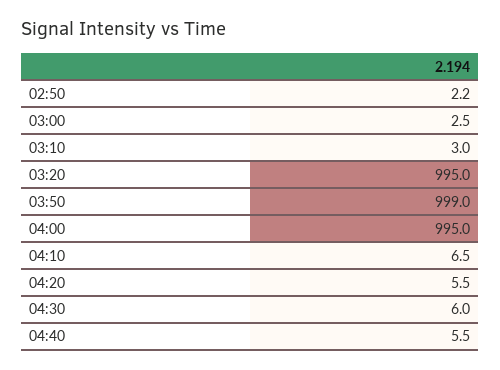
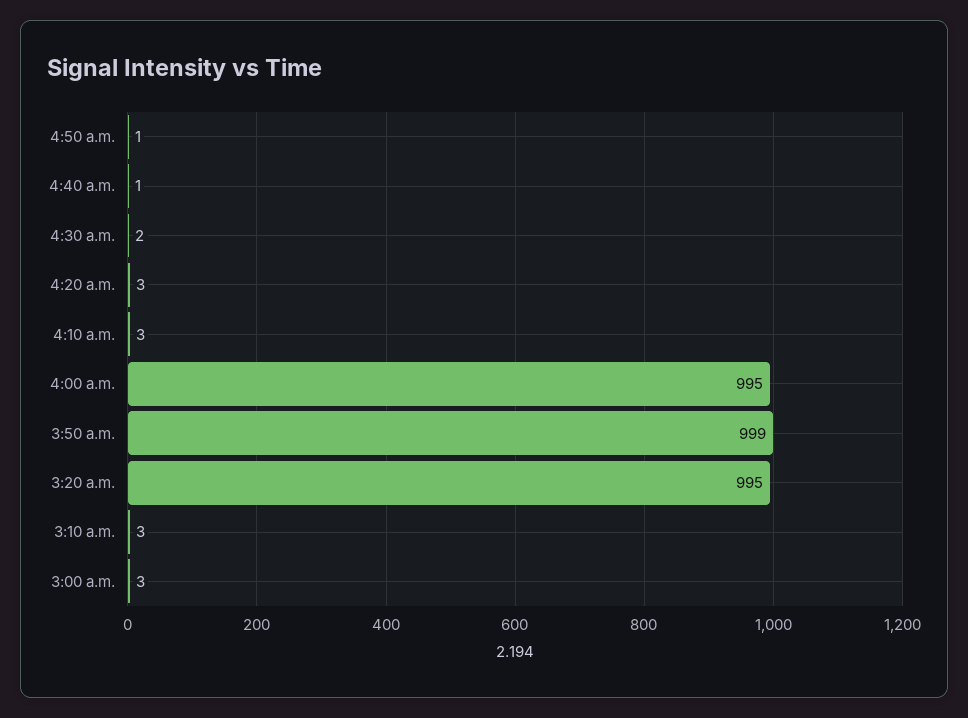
02:50: 2.2 -> none
04:10: 6.5 -> 3
04:20: 5.5 -> 3
04:30: 6 -> 2
04:40: 5.5 -> 1
4:50 a.m.: none -> 1

